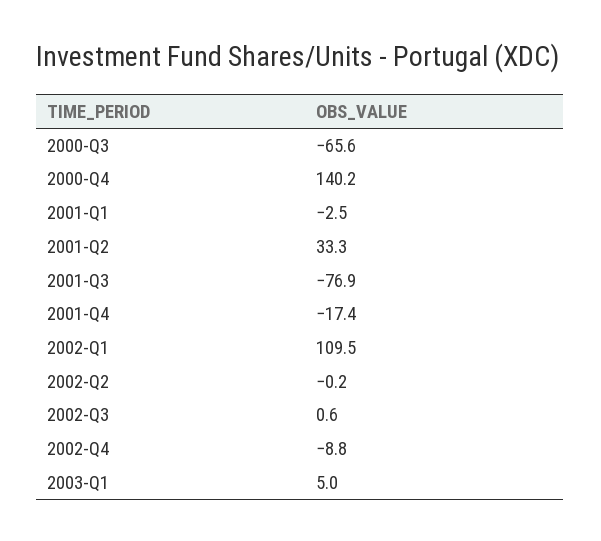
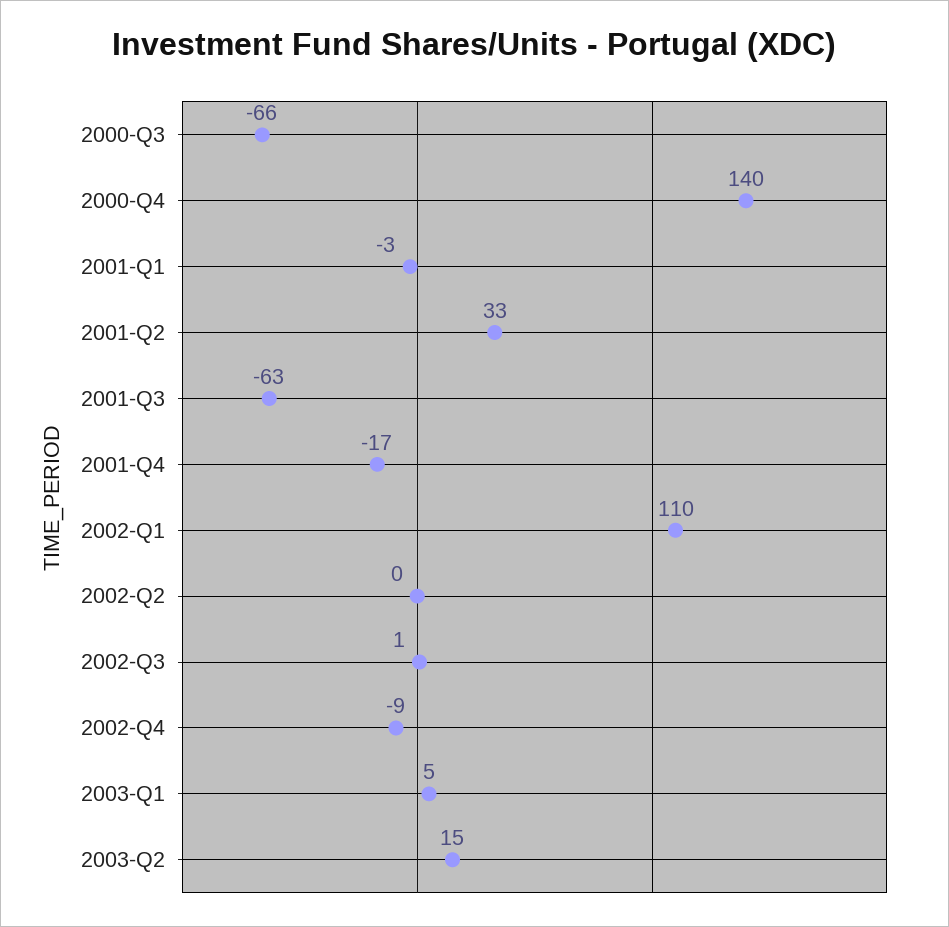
2001-Q3: -76.9 -> -63
2003-Q2: none -> 15

